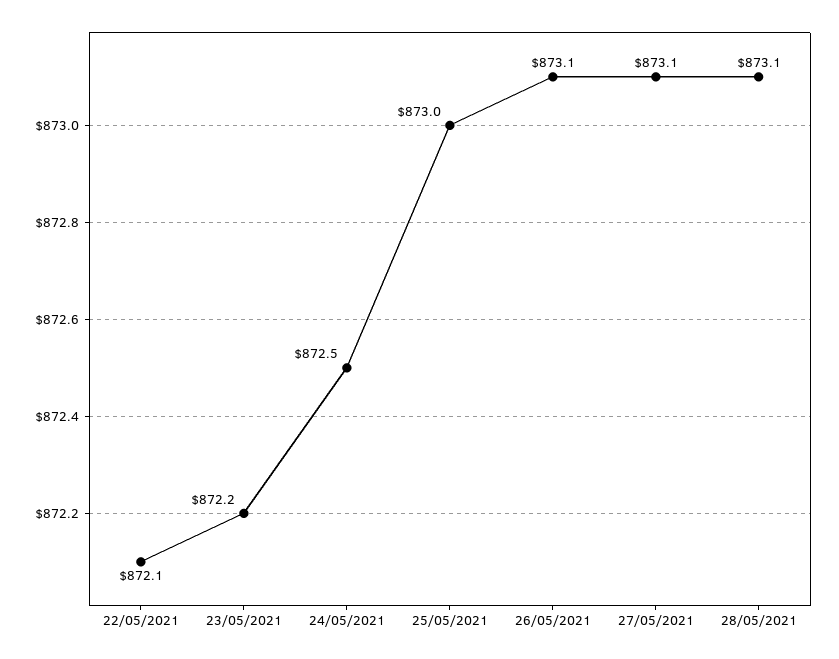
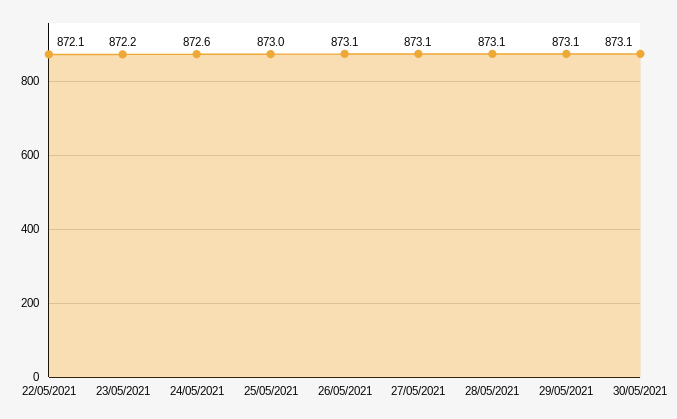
24/05/2021: 872.5 -> 872.6
29/05/2021: none -> 873.1
30/05/2021: none -> 873.1

